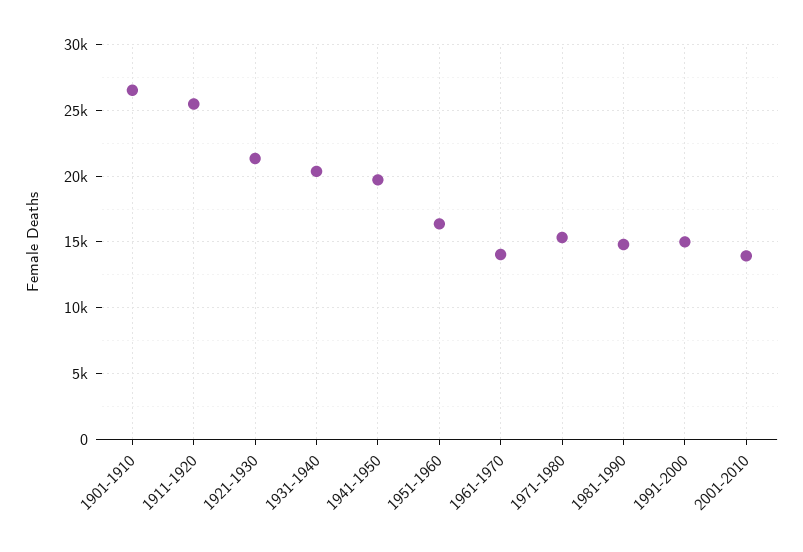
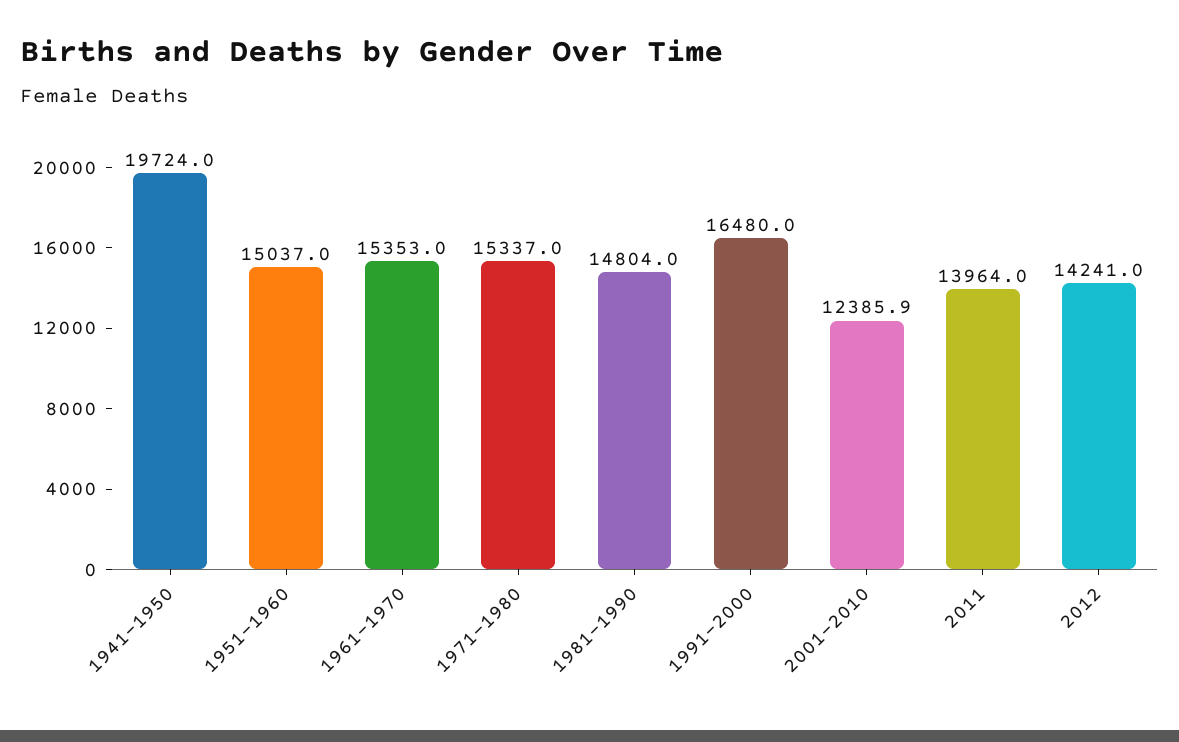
1901-1910: 26500 -> none
1911-1920: 25500 -> none
1921-1930: 21500 -> none
1931-1940: 20500 -> none
1951-1960: 16500 -> 15037
1961-1970: 14000 -> 15353
1991-2000: 15000 -> 16480
2001-2010: 14000 -> 12385.9
2011: none -> 13964
2012: none -> 14241

